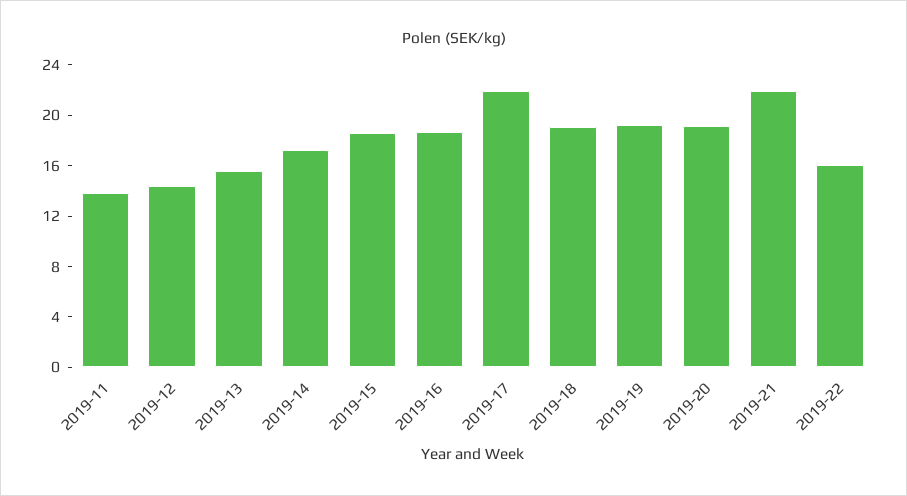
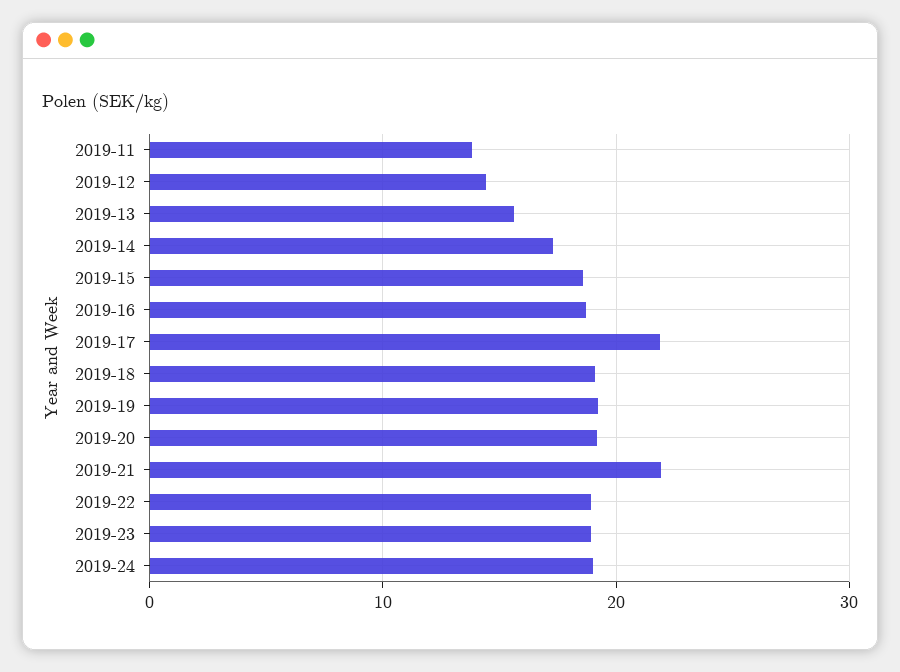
2019-22: 16 -> 19
2019-23: none -> 19
2019-24: none -> 19

